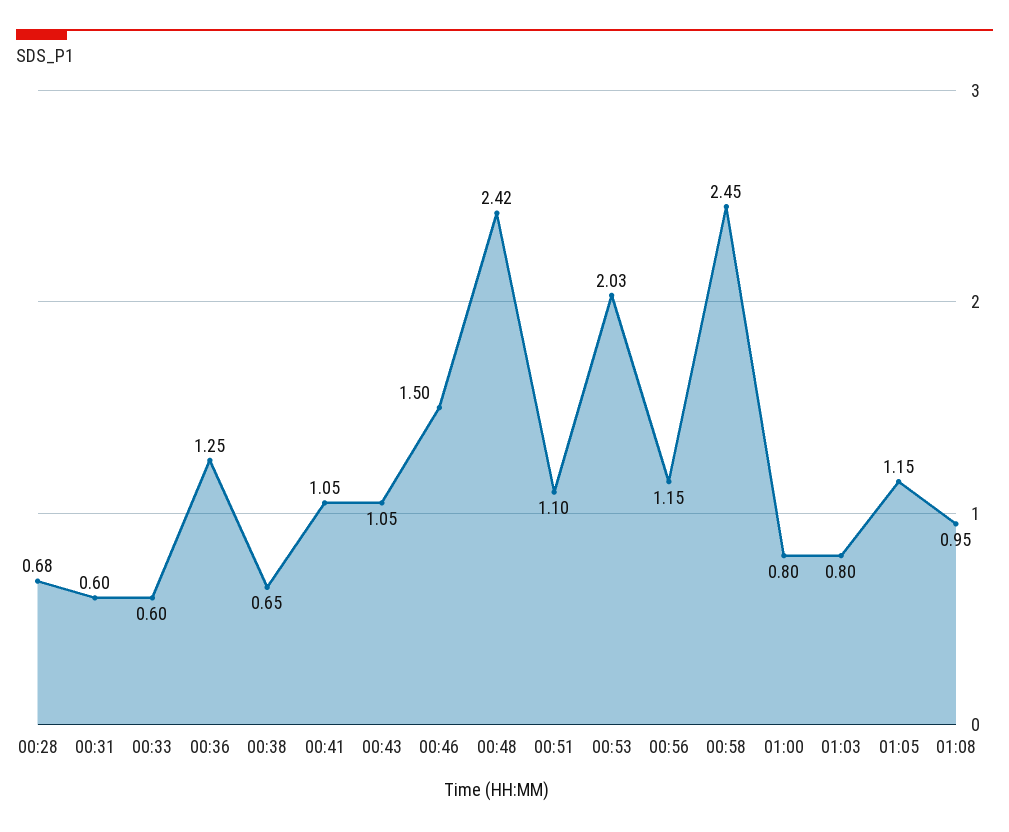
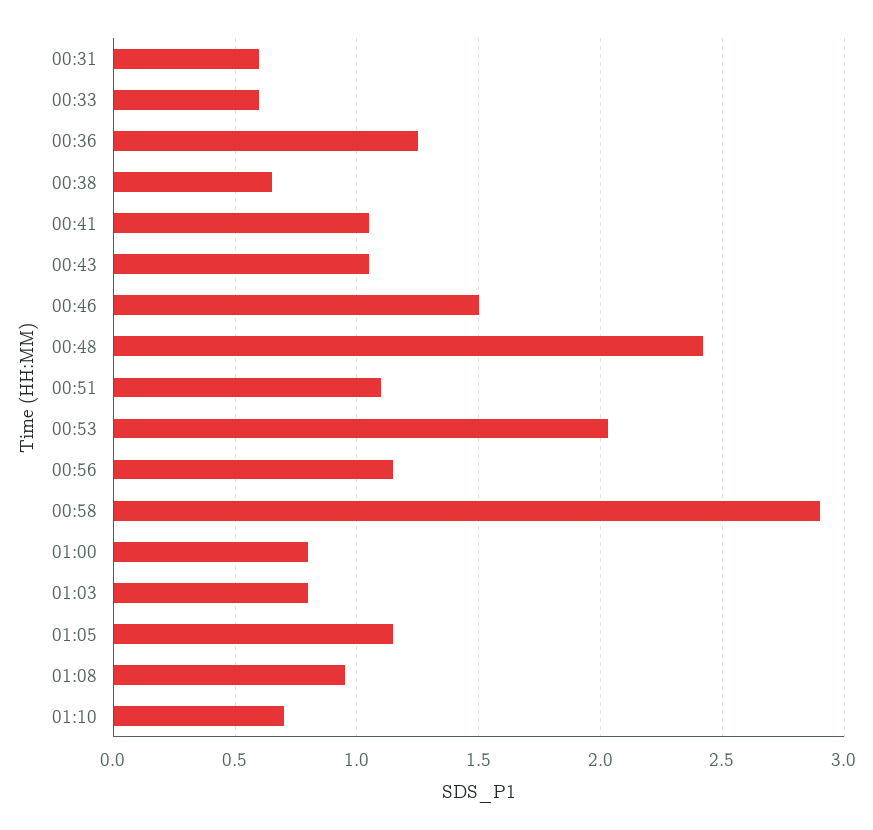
00:28: 0.68 -> none
00:58: 2.45 -> 2.9
01:10: none -> 0.7

